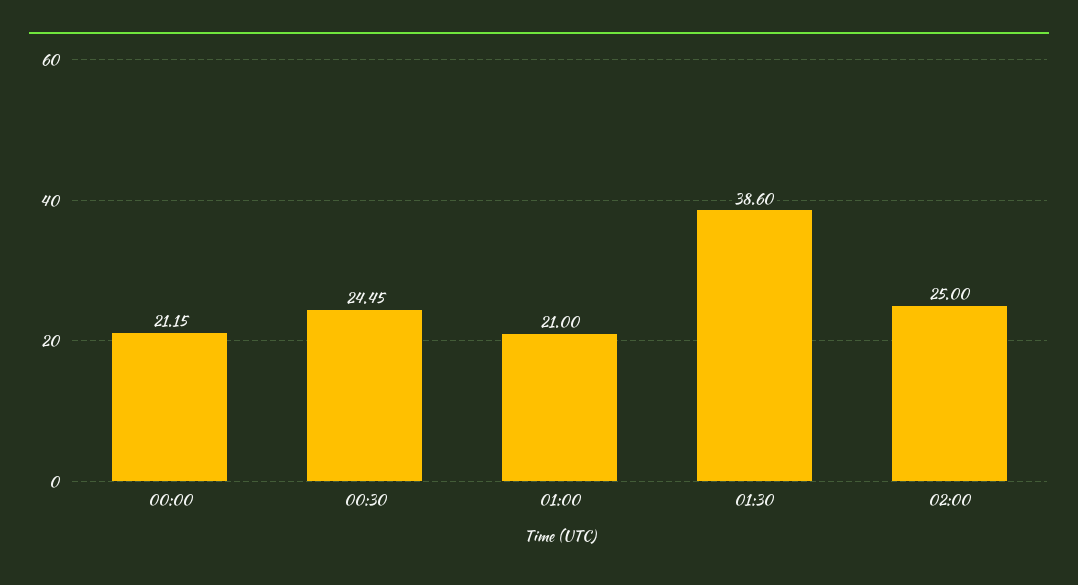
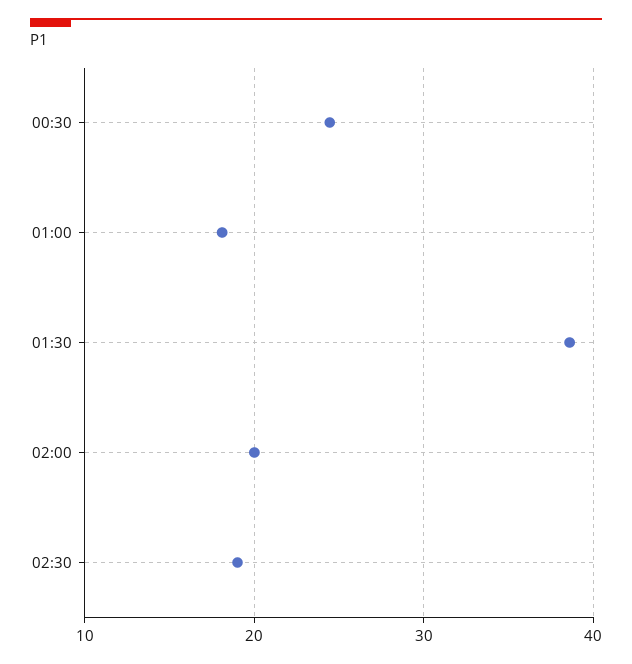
00:00: 21.15 -> none
01:00: 21 -> 18
02:00: 25 -> 20
02:30: none -> 19

